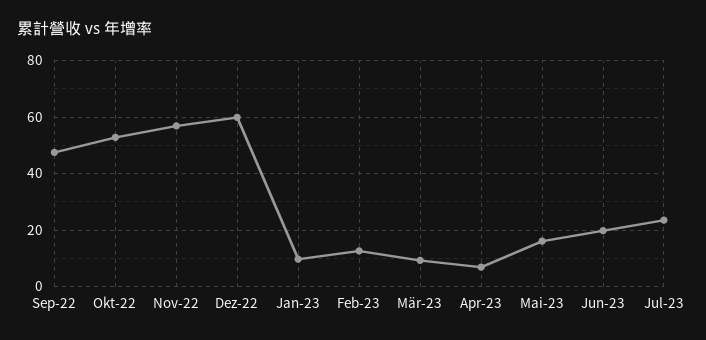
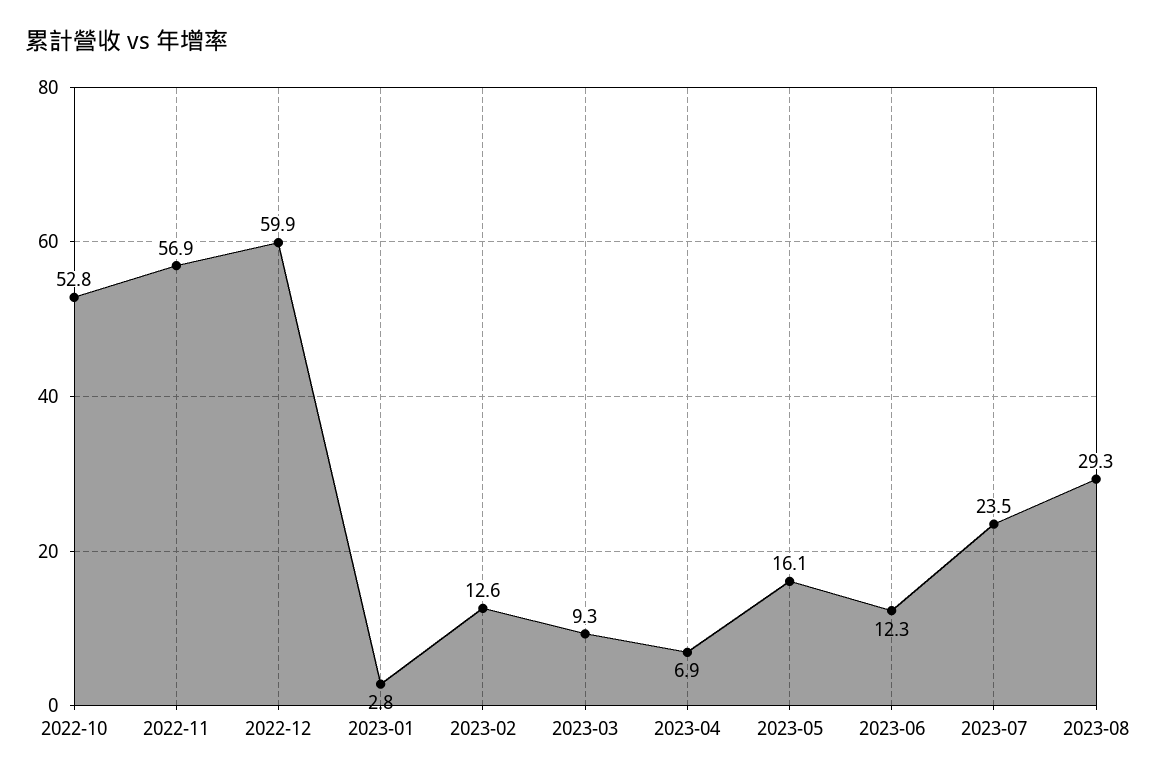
Sep-22: 47.5 -> none
Jan-23: 10 -> 2.8
Jun-23: 20 -> 12.3
2023-08: none -> 29.3

